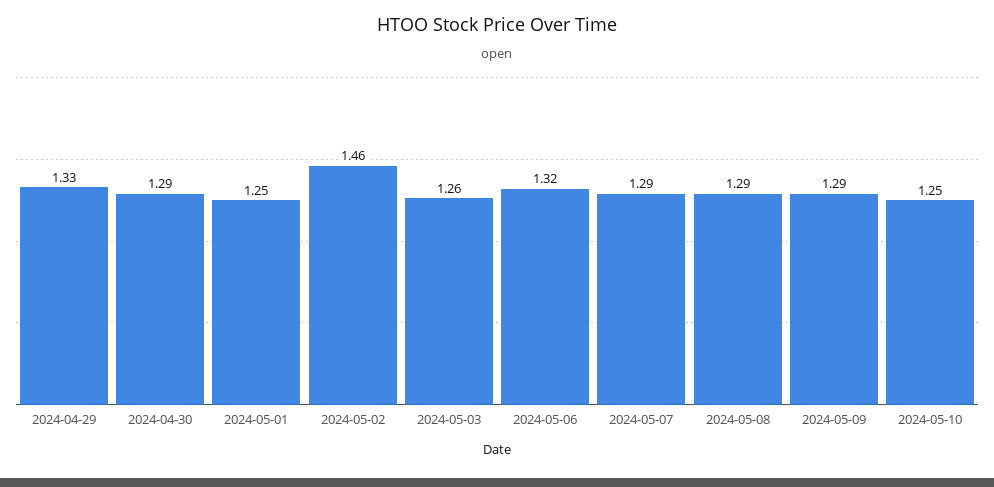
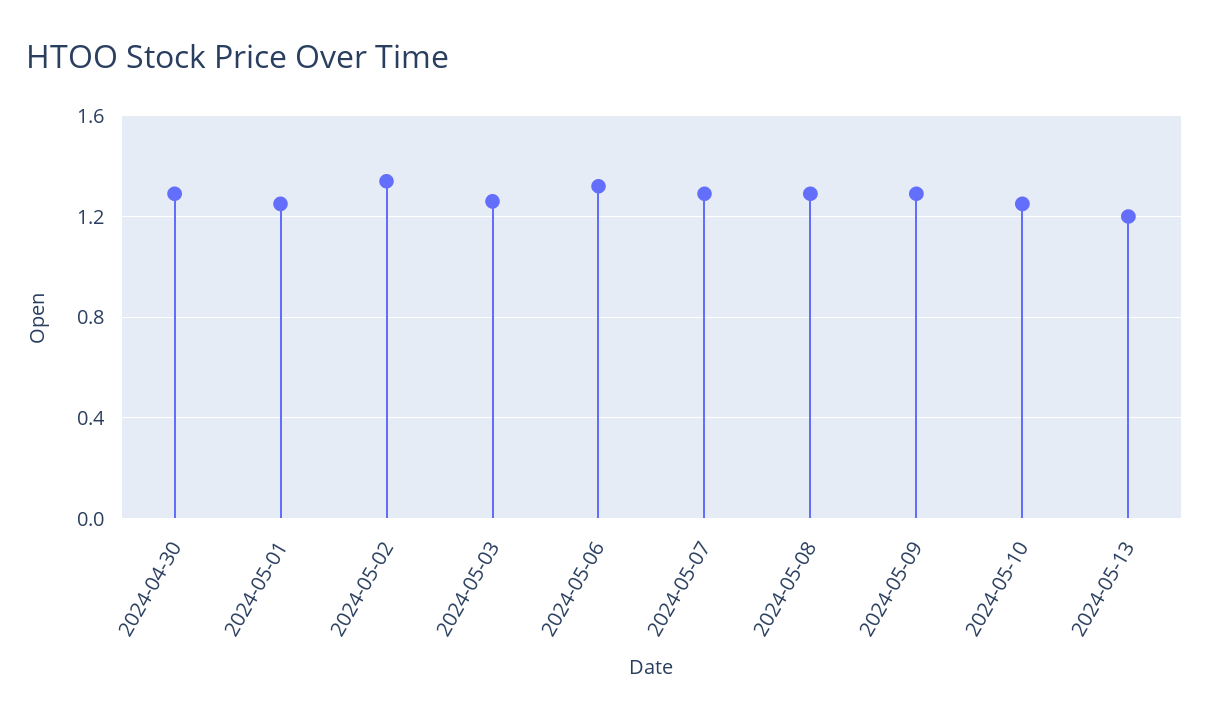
2024-04-29: 1.33 -> none
2024-05-02: 1.46 -> 1.35
2024-05-13: none -> 1.2

